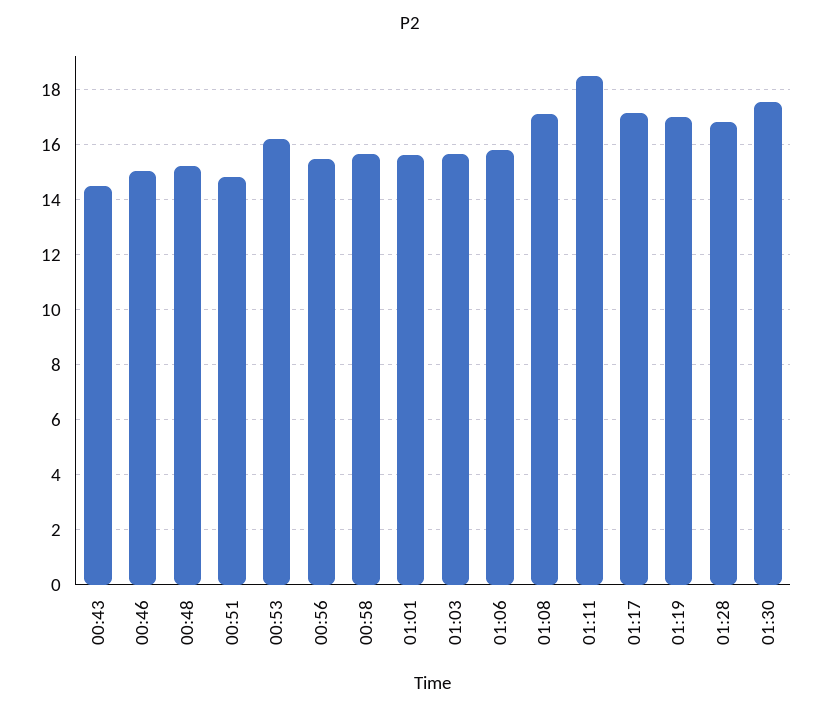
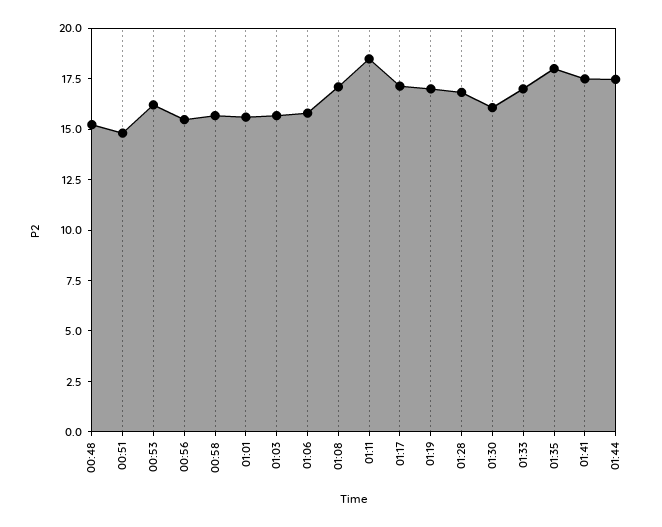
00:43: 14.5 -> none
00:46: 15 -> none
01:30: 17.5 -> 16
01:33: none -> 17
01:35: none -> 18
01:41: none -> 17.5
01:44: none -> 17.5

